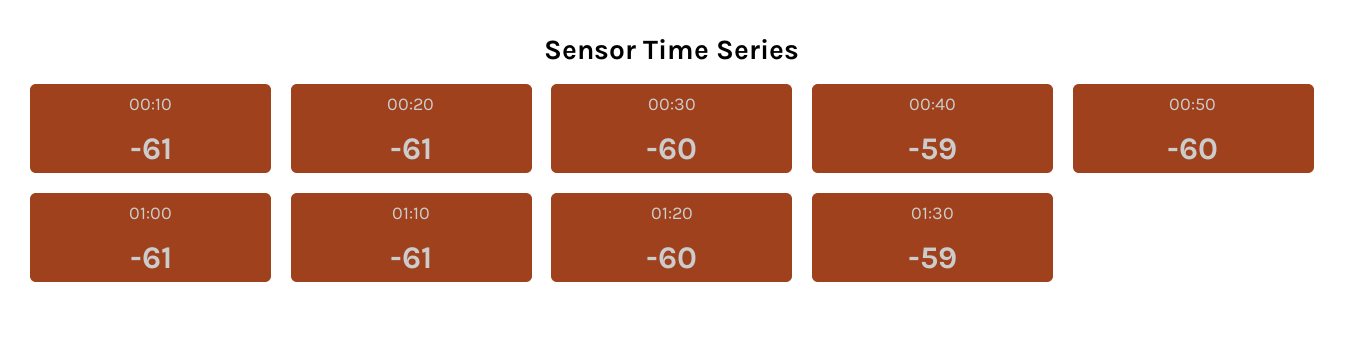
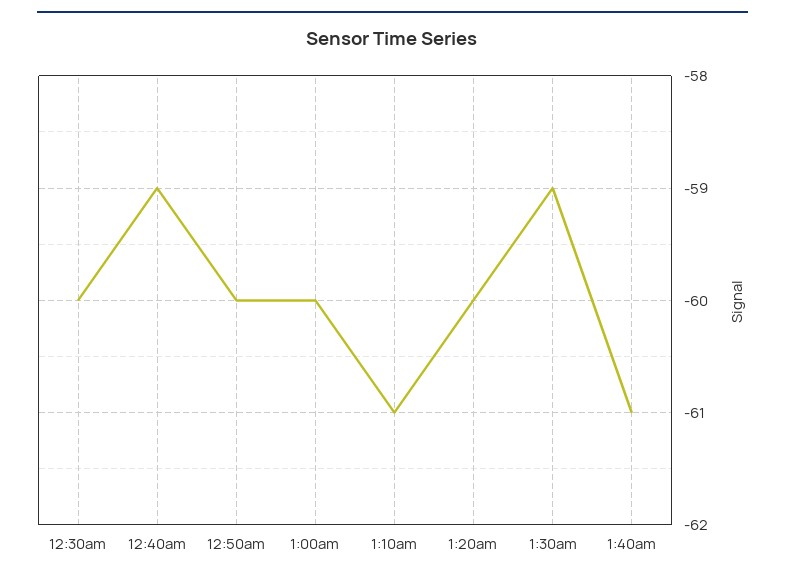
00:10: -61 -> none
00:20: -61 -> none
01:00: -61 -> -60
1:40am: none -> -61

